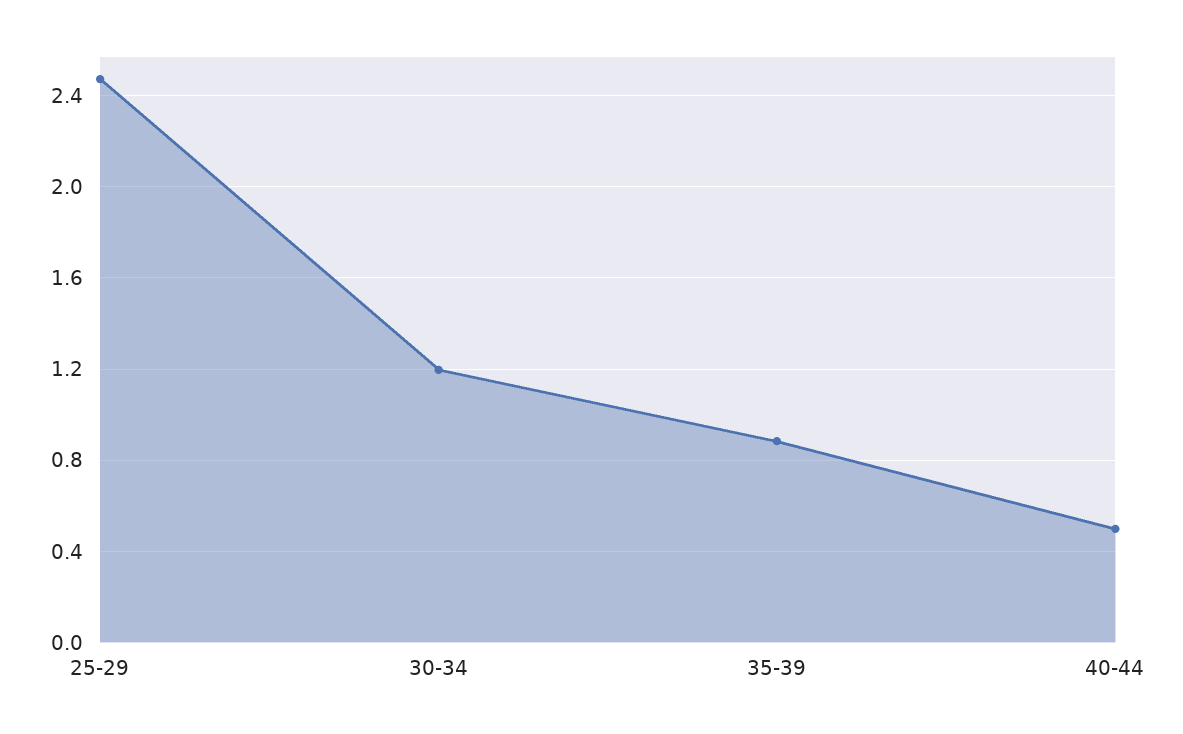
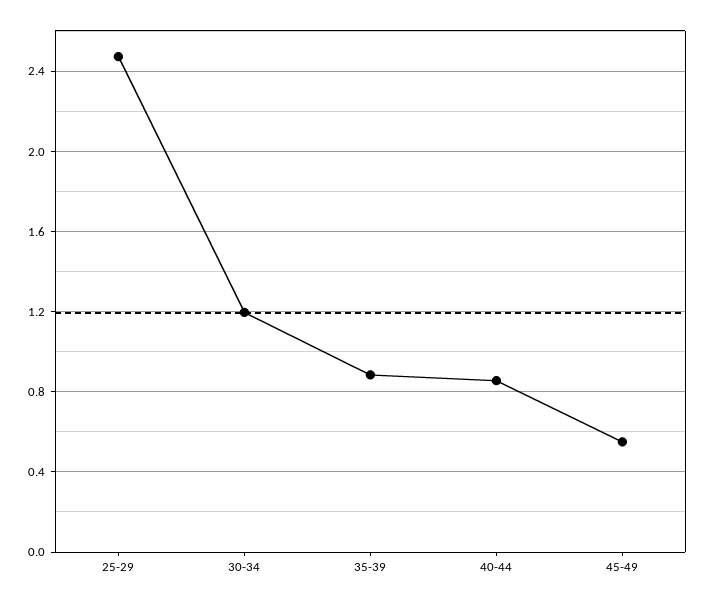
40-44: 0.5 -> 0.85
45-49: none -> 0.55

